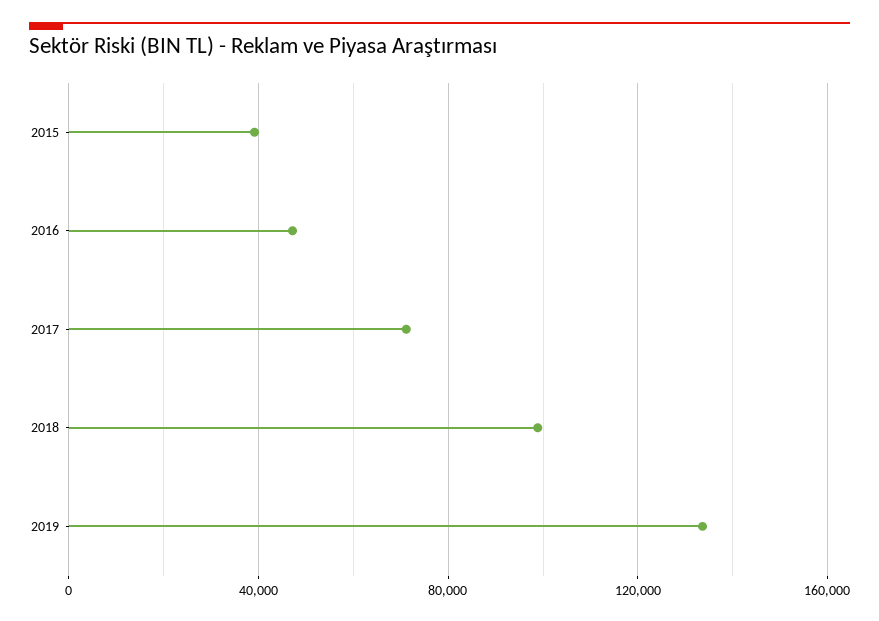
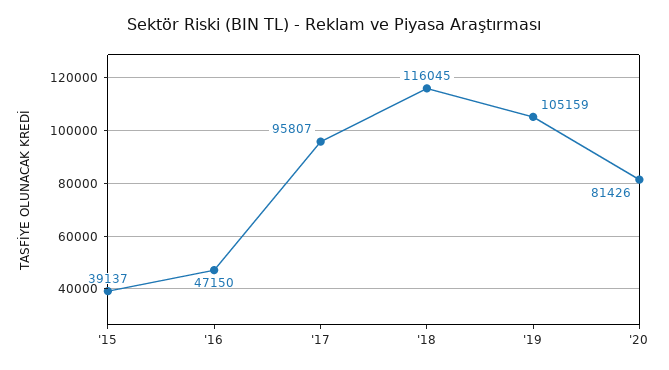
2017: 70000 -> 95807
2018: 100000 -> 116045
2019: 135000 -> 105159
'20: none -> 81426

